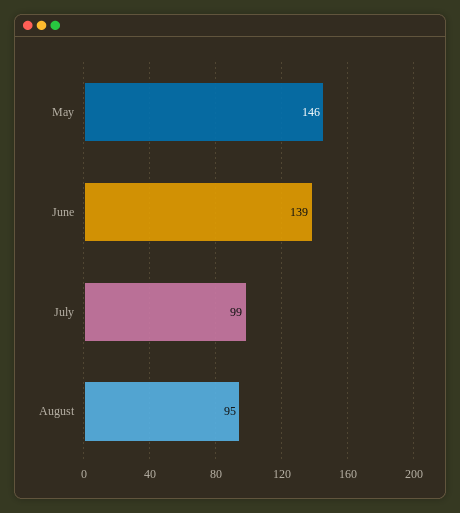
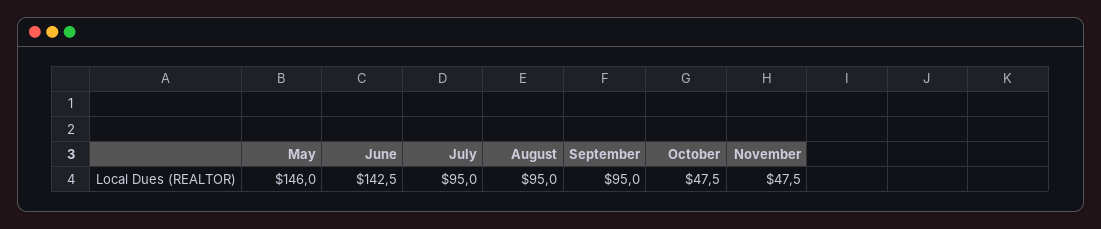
June: 139 -> 142.5
July: 99 -> 95
September: none -> 95
October: none -> 47.5
November: none -> 47.5

